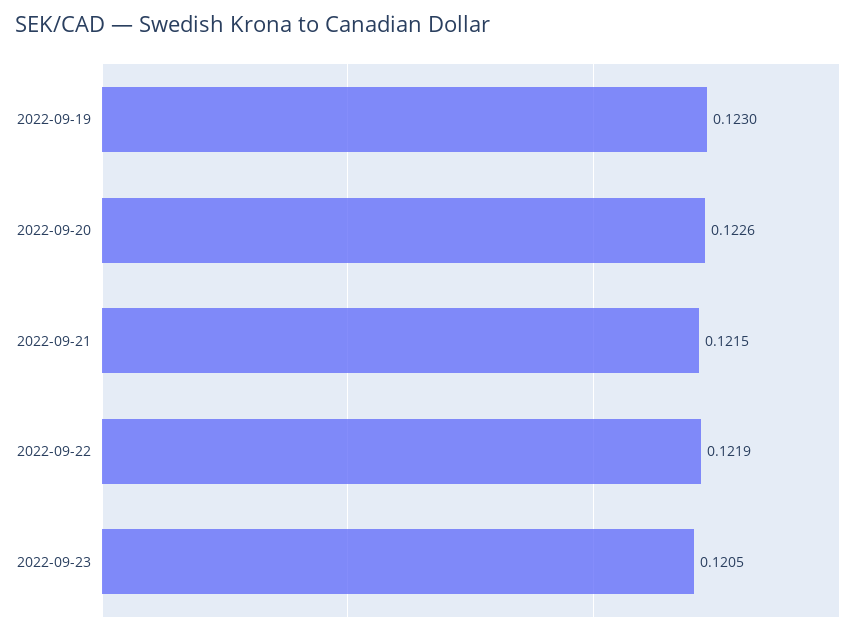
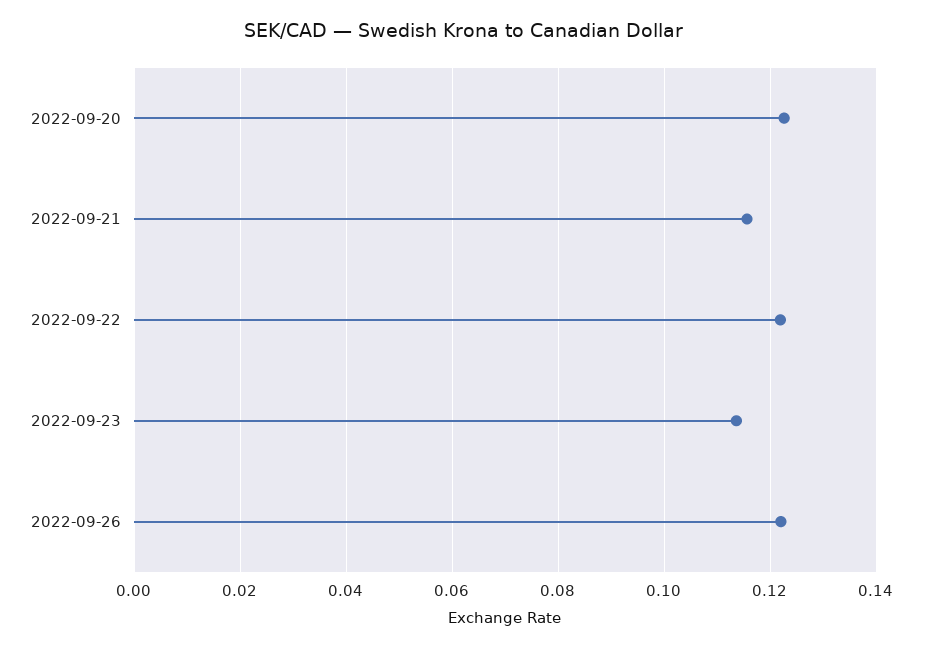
2022-09-19: 0.123 -> none
2022-09-21: 0.1215 -> 0.116
2022-09-23: 0.1205 -> 0.114
2022-09-26: none -> 0.122

